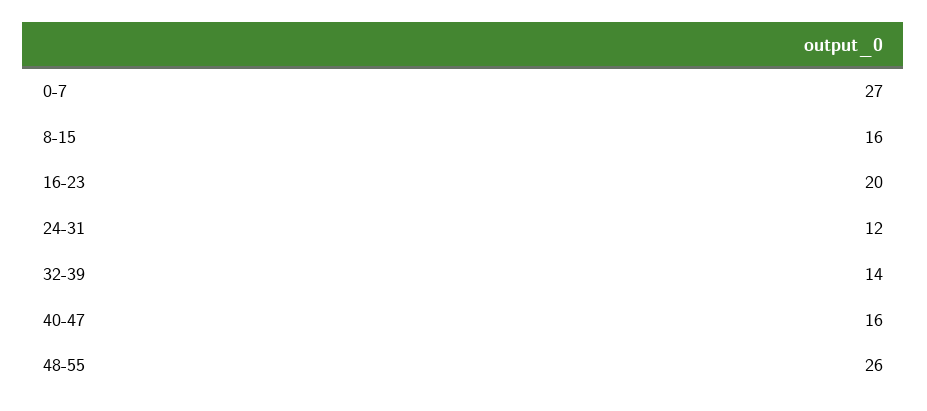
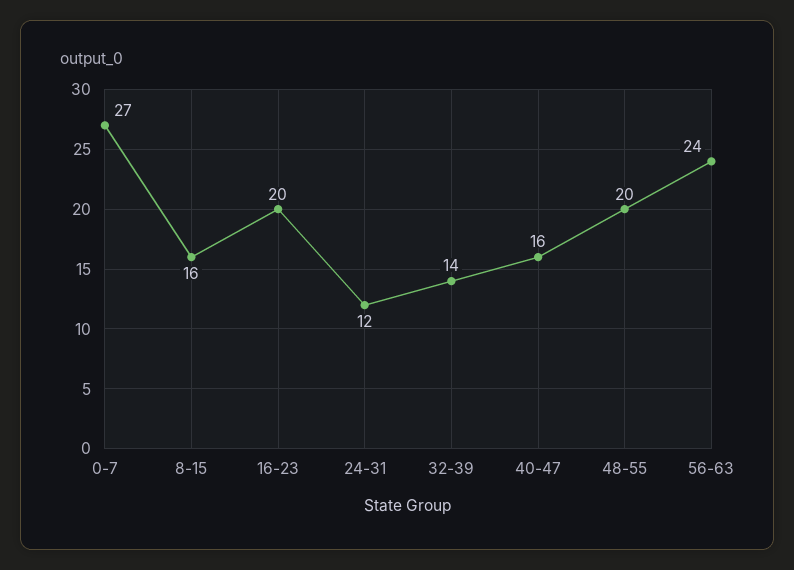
48-55: 26 -> 20
56-63: none -> 24

